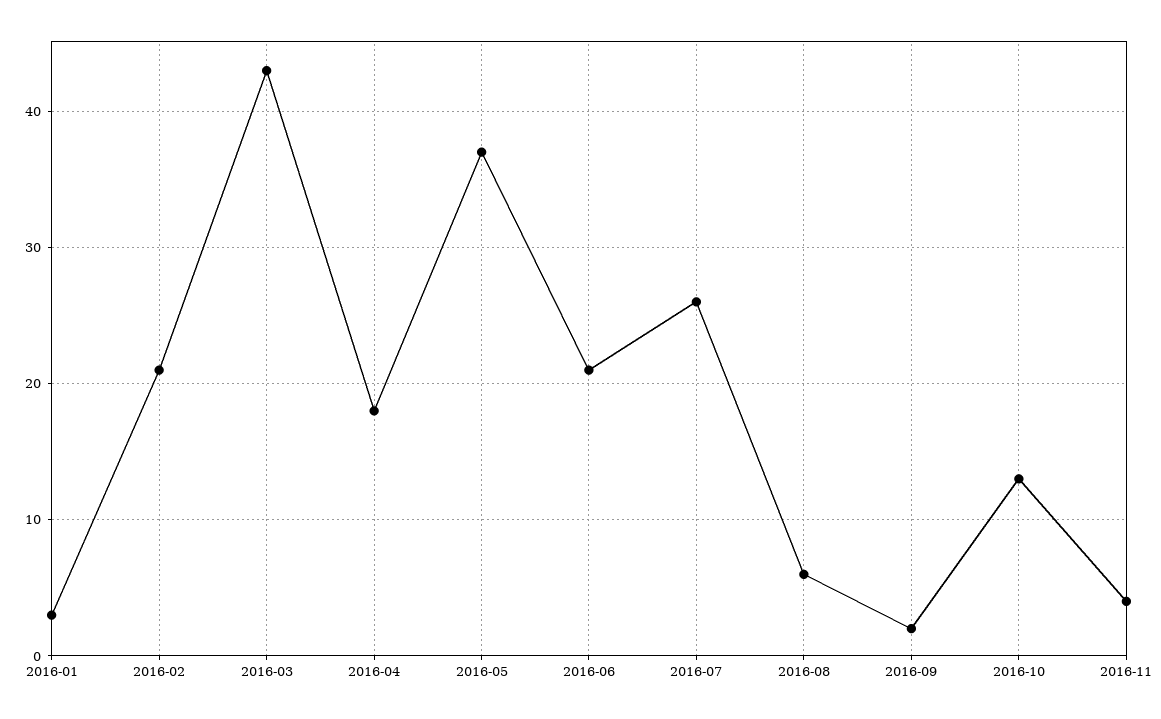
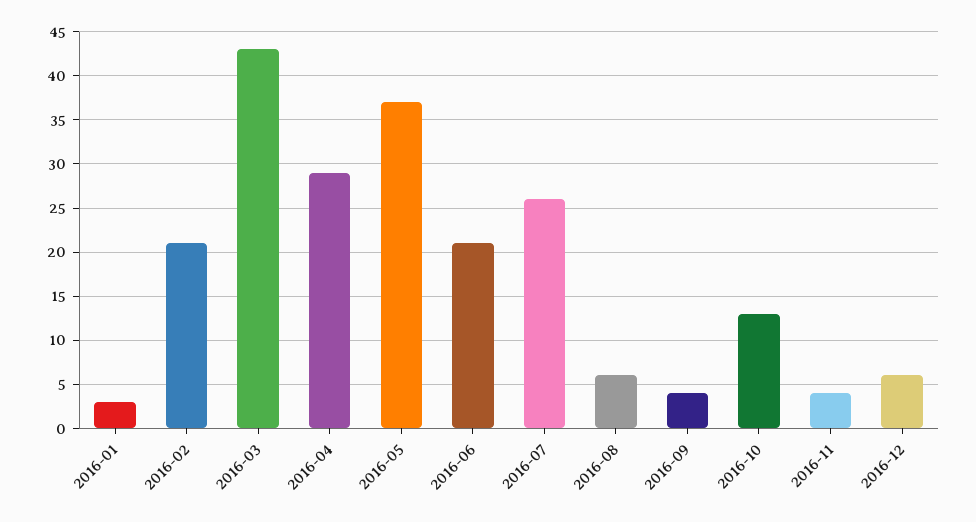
2016-04: 18 -> 29
2016-09: 2 -> 4
2016-12: none -> 6

